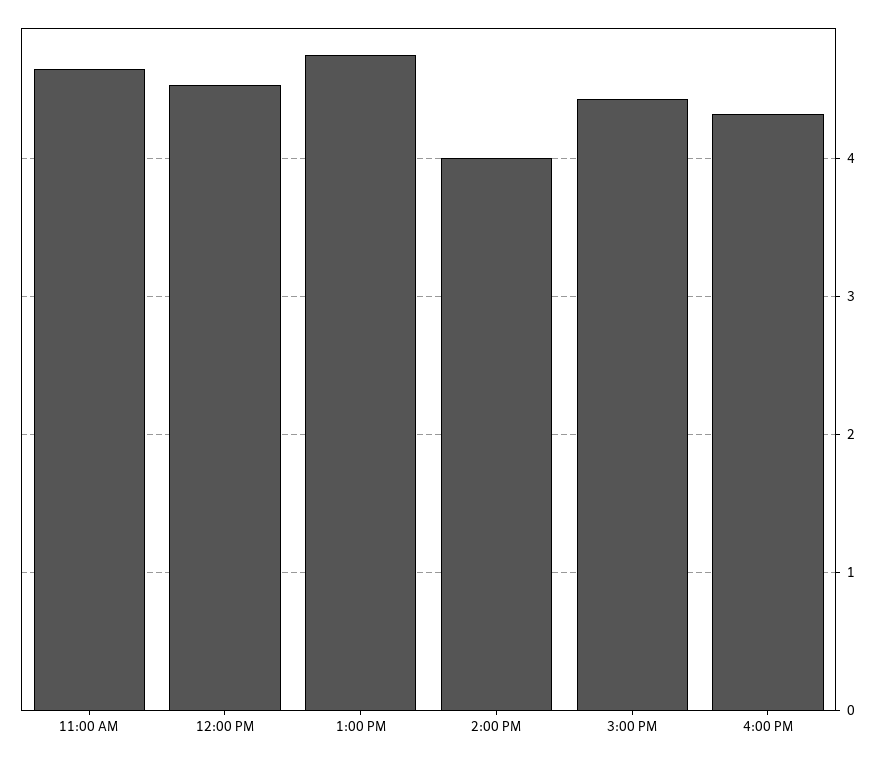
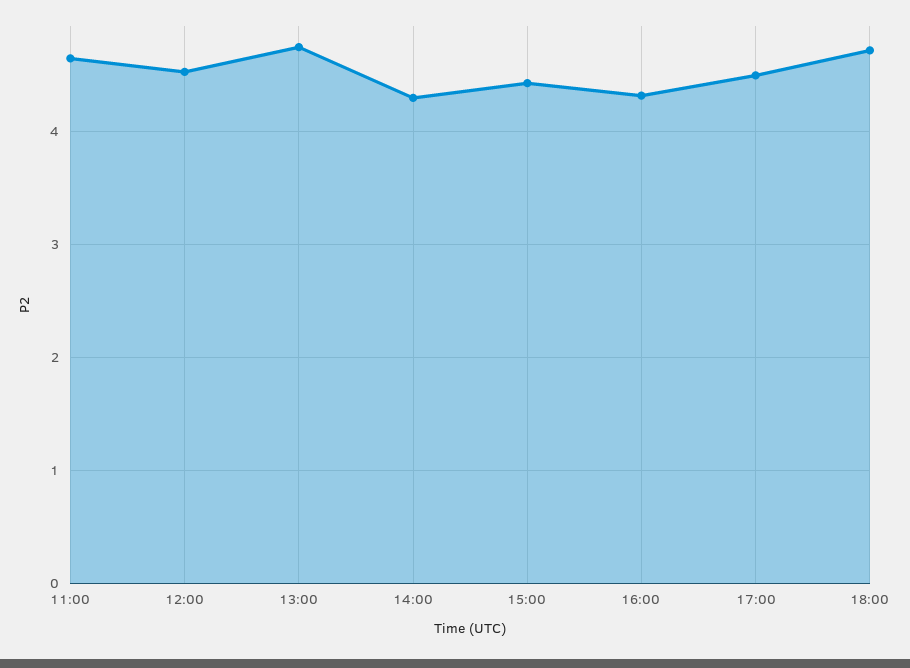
2:00 PM: 4 -> 4.3
17:00: none -> 4.5
18:00: none -> 4.7

